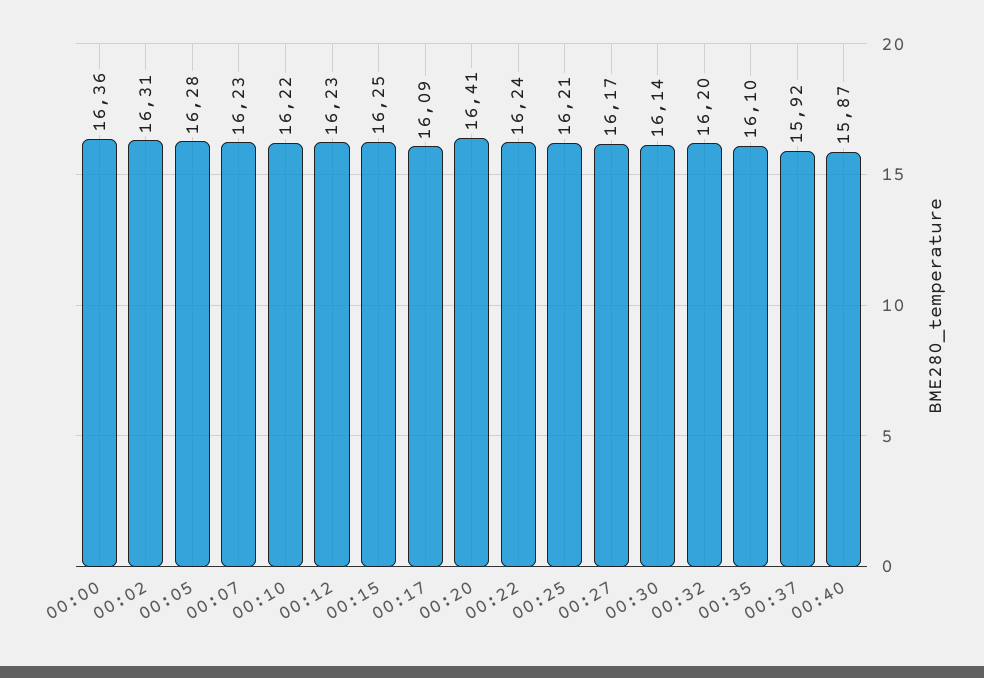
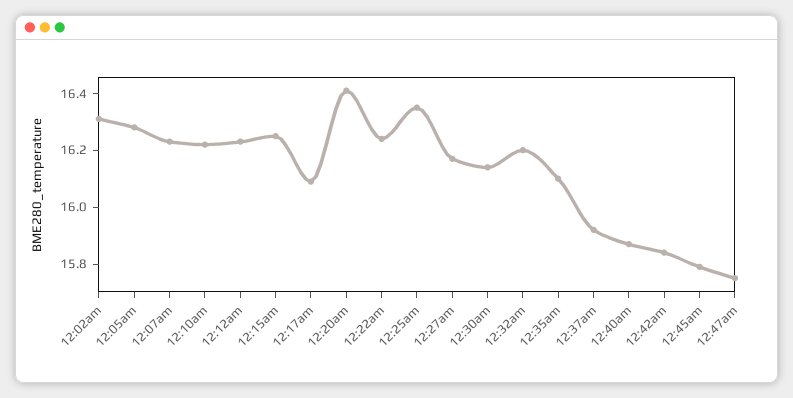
00:00: 16.36 -> none
00:25: 16.21 -> 16.35
12:42am: none -> 15.85
12:45am: none -> 15.8
12:47am: none -> 15.75

